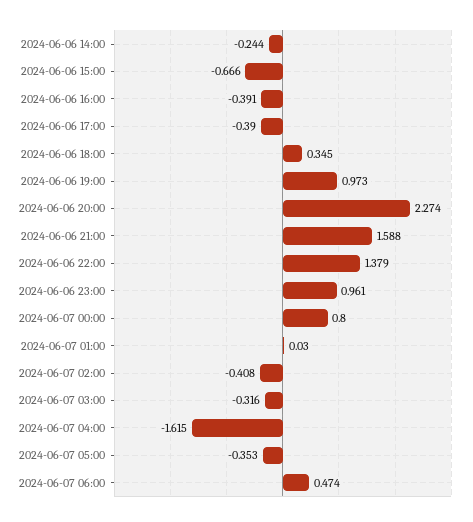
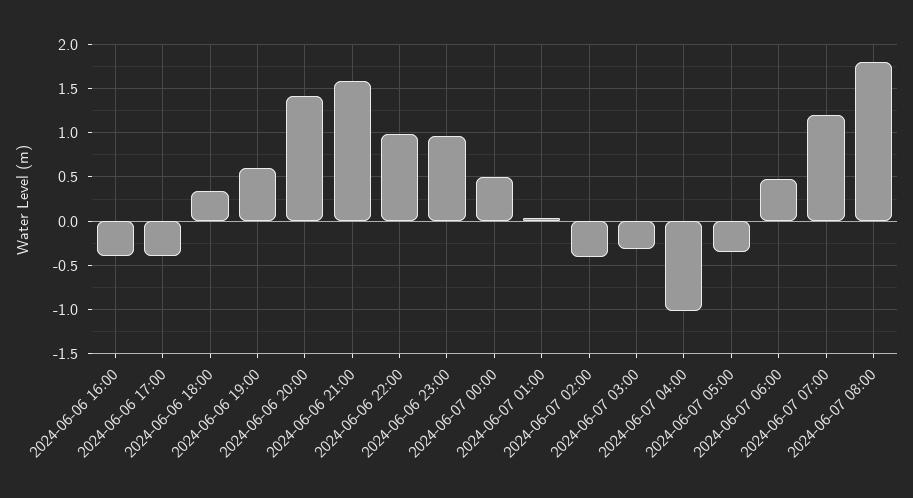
2024-06-06 14:00: -0.244 -> none
2024-06-06 15:00: -0.666 -> none
2024-06-06 19:00: 0.973 -> 0.6
2024-06-06 20:00: 2.274 -> 1.4
2024-06-06 22:00: 1.379 -> 1
2024-06-07 00:00: 0.8 -> 0.5
2024-06-07 04:00: -1.615 -> -1
2024-06-07 07:00: none -> 1.2
2024-06-07 08:00: none -> 1.8

